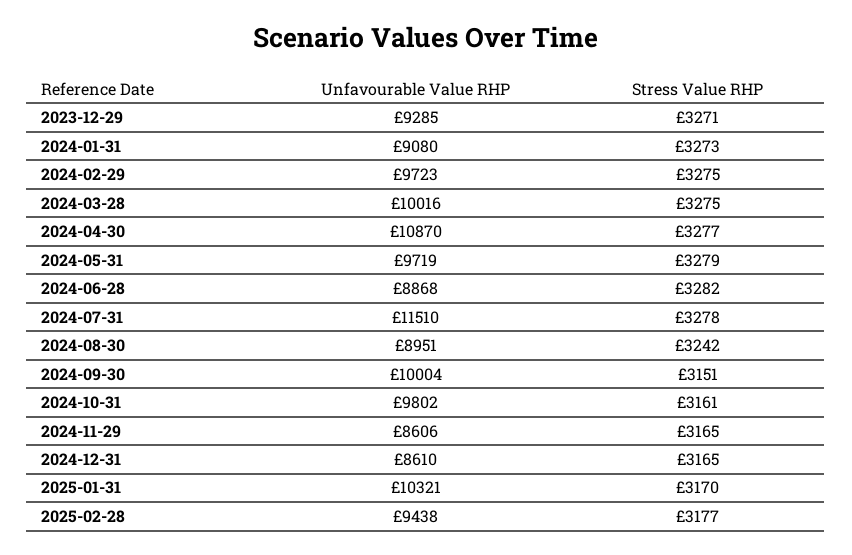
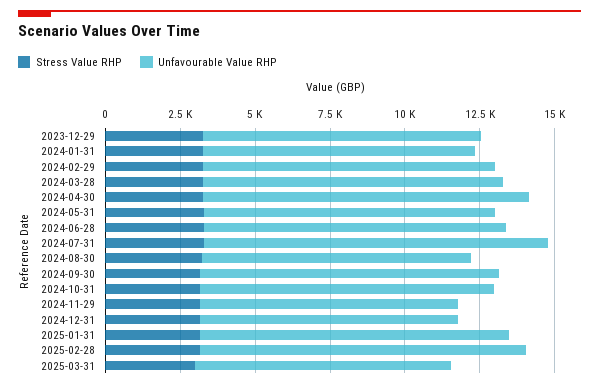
Unfavourable Value RHP, 2024-06-28: 8868 -> 10000
Unfavourable Value RHP, 2025-02-28: 9438 -> 11000
Stress Value RHP, 2025-03-31: none -> 3000
Unfavourable Value RHP, 2025-03-31: none -> 8500

